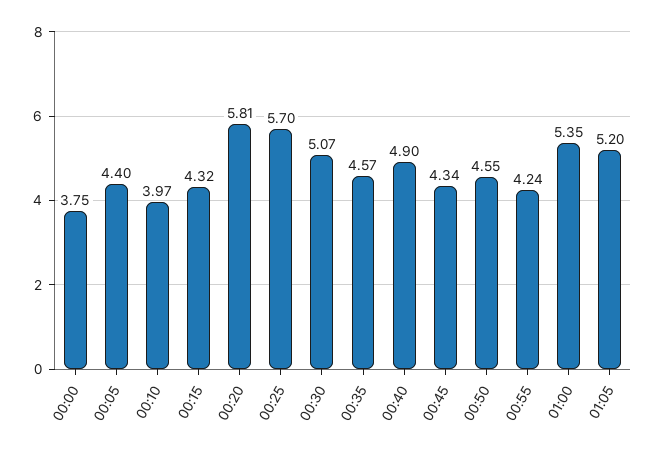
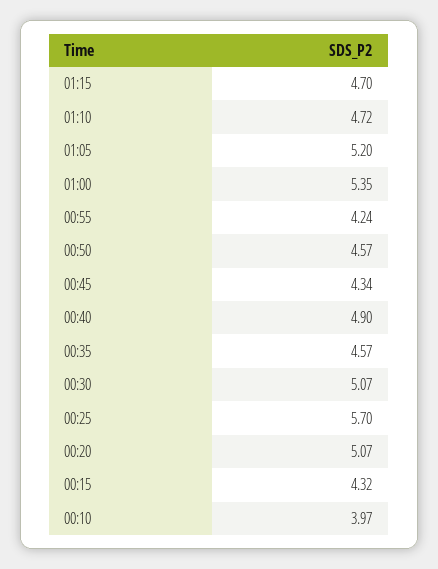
00:00: 3.75 -> none
00:05: 4.4 -> none
00:20: 5.81 -> 5.07
00:50: 4.55 -> 4.57
01:15: none -> 4.7
01:10: none -> 4.72

